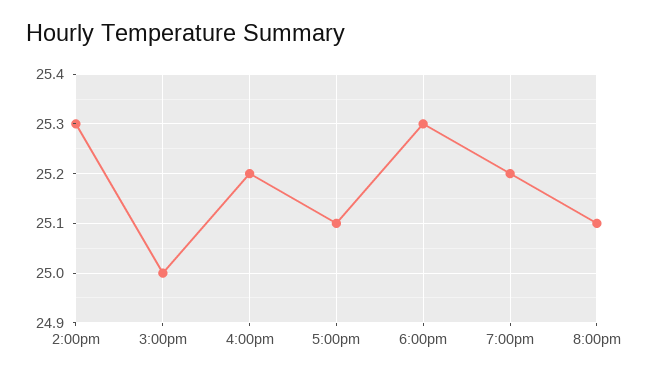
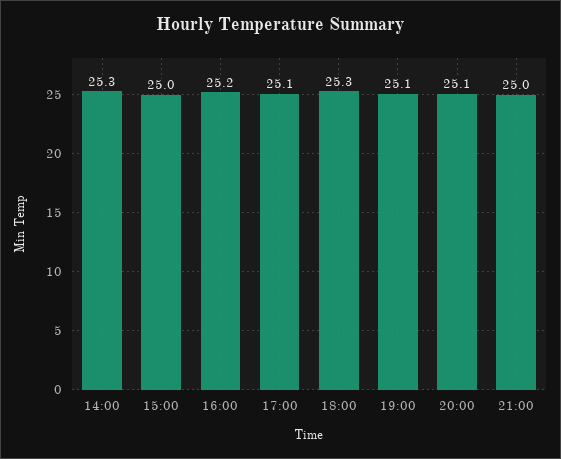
7:00pm: 25.2 -> 25.1
21:00: none -> 25

